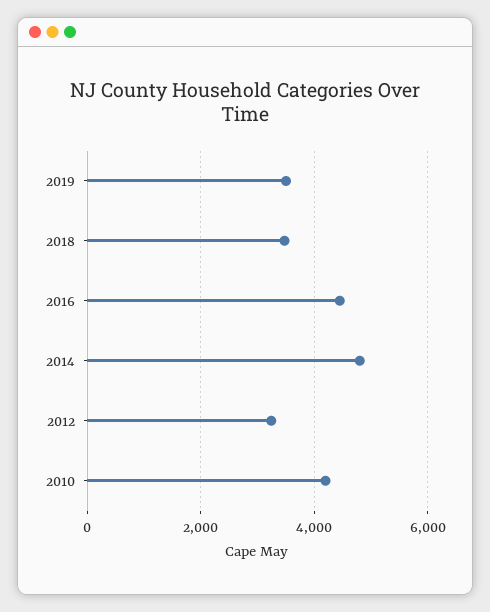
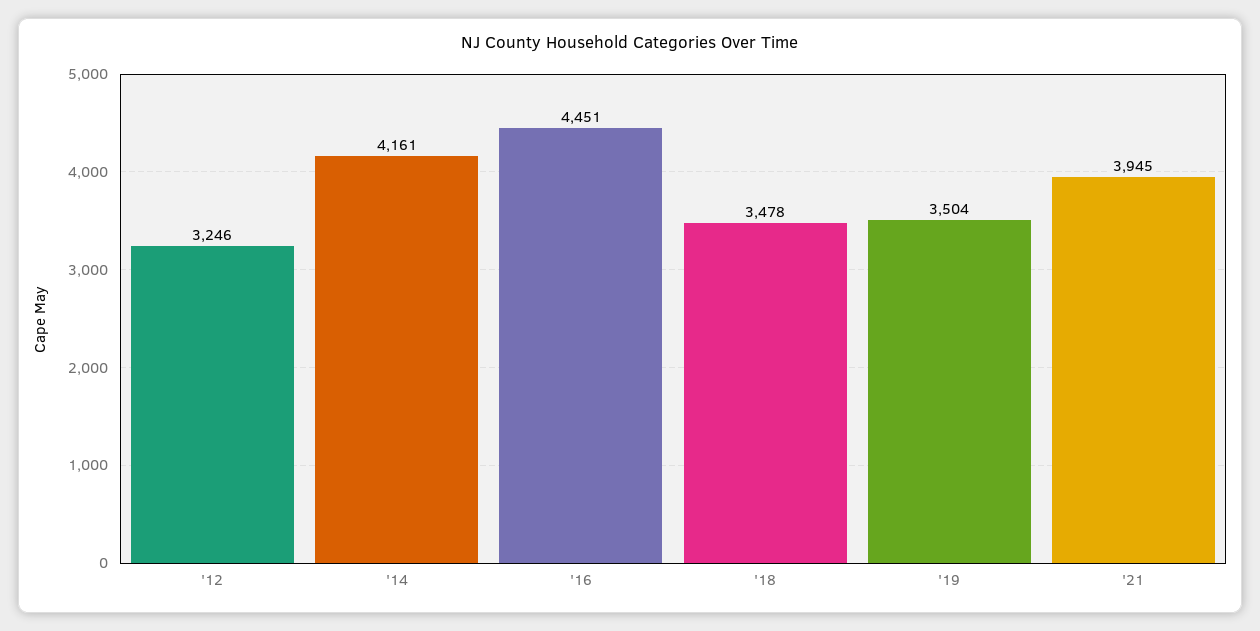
2014: 4800 -> 4161
2010: 4200 -> none
'21: none -> 3945

